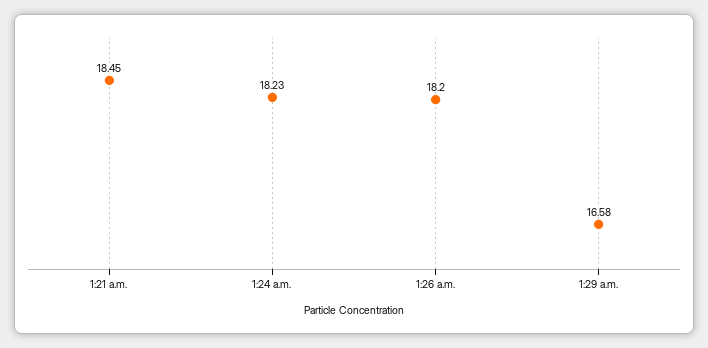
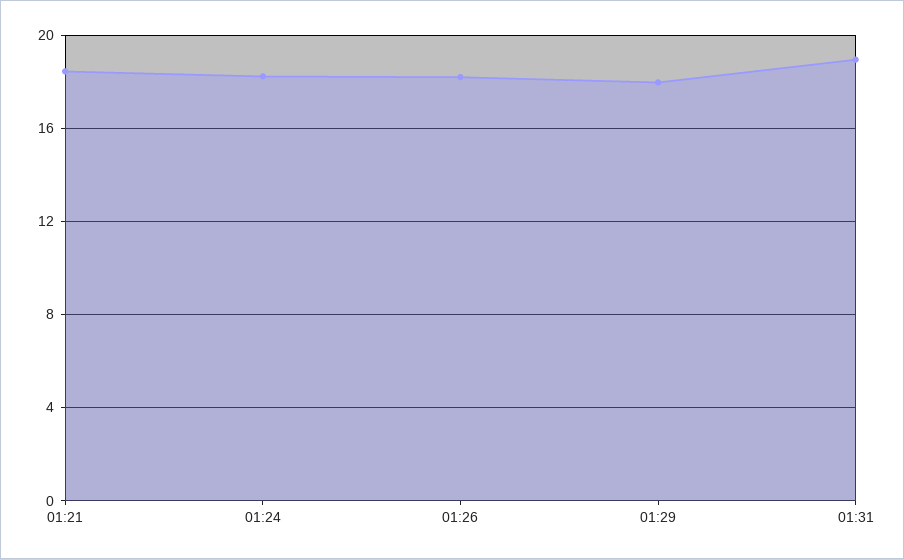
1:29 a.m.: 16.58 -> 18
01:31: none -> 19

